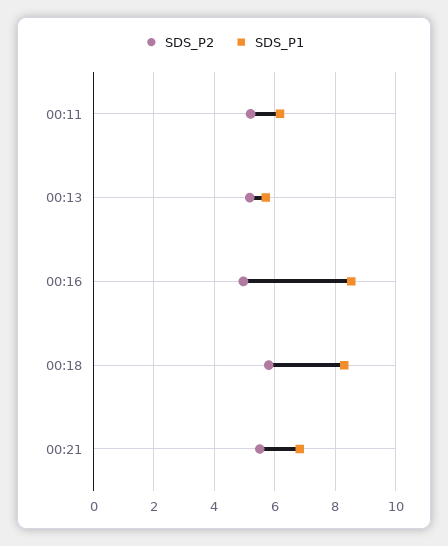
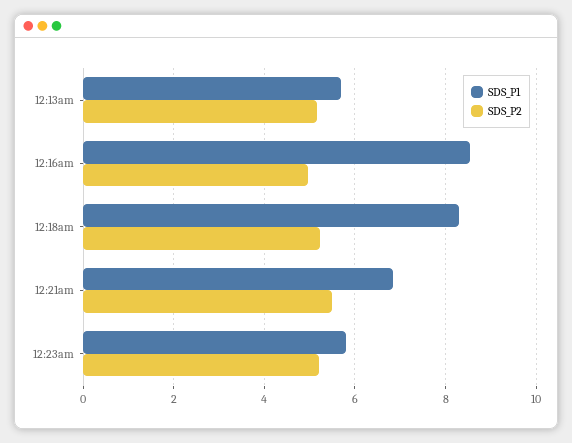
SDS_P2, 00:11: 5.2 -> none
SDS_P1, 00:11: 6.2 -> none
SDS_P2, 00:18: 5.8 -> 5.2
SDS_P1, 12:23am: none -> 5.8
SDS_P2, 12:23am: none -> 5.2

